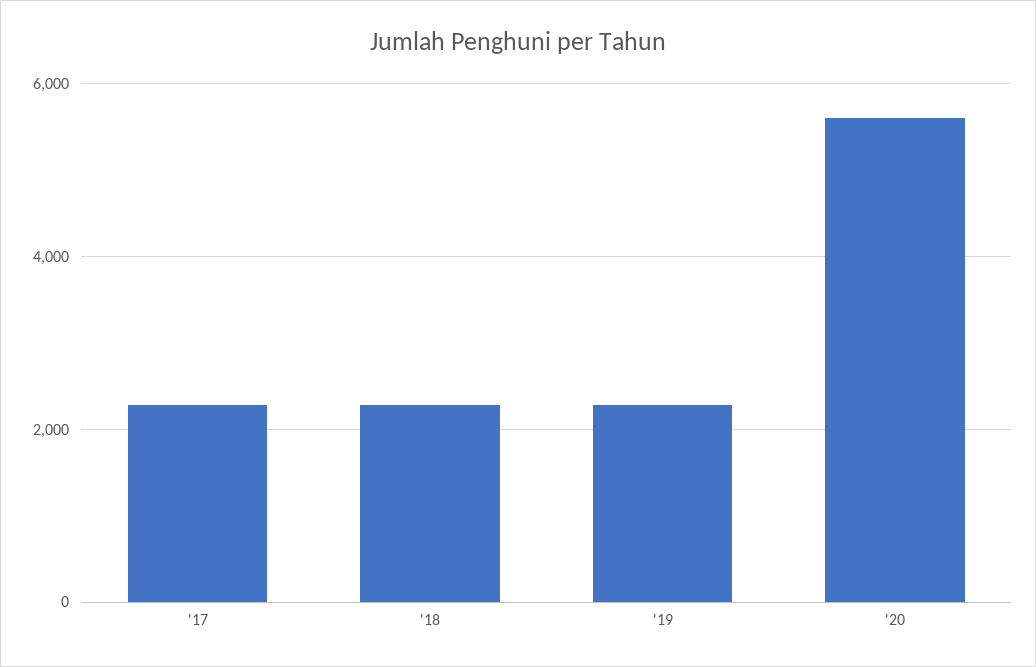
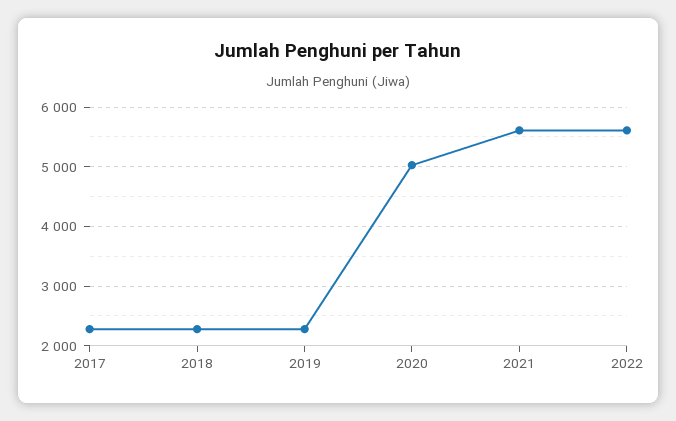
'20: 5600 -> 5000
2021: none -> 5600
2022: none -> 5600

